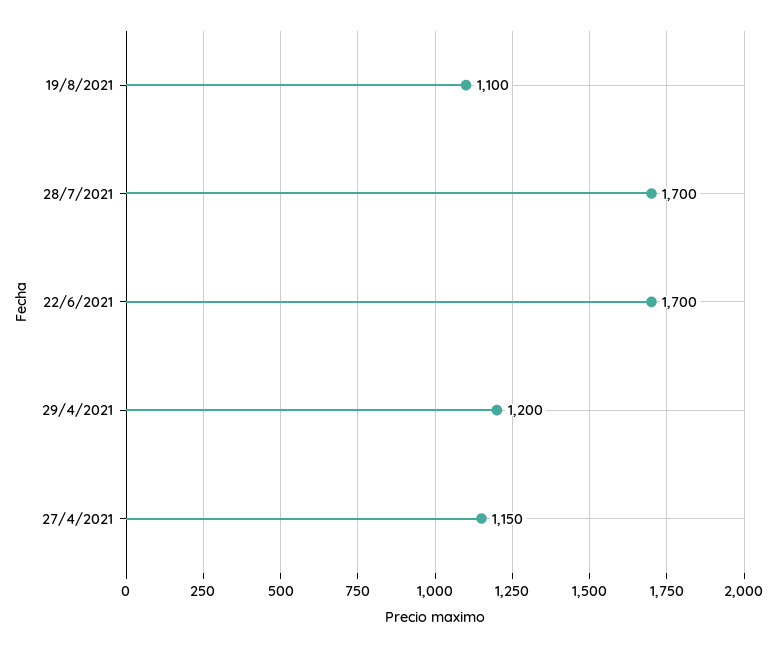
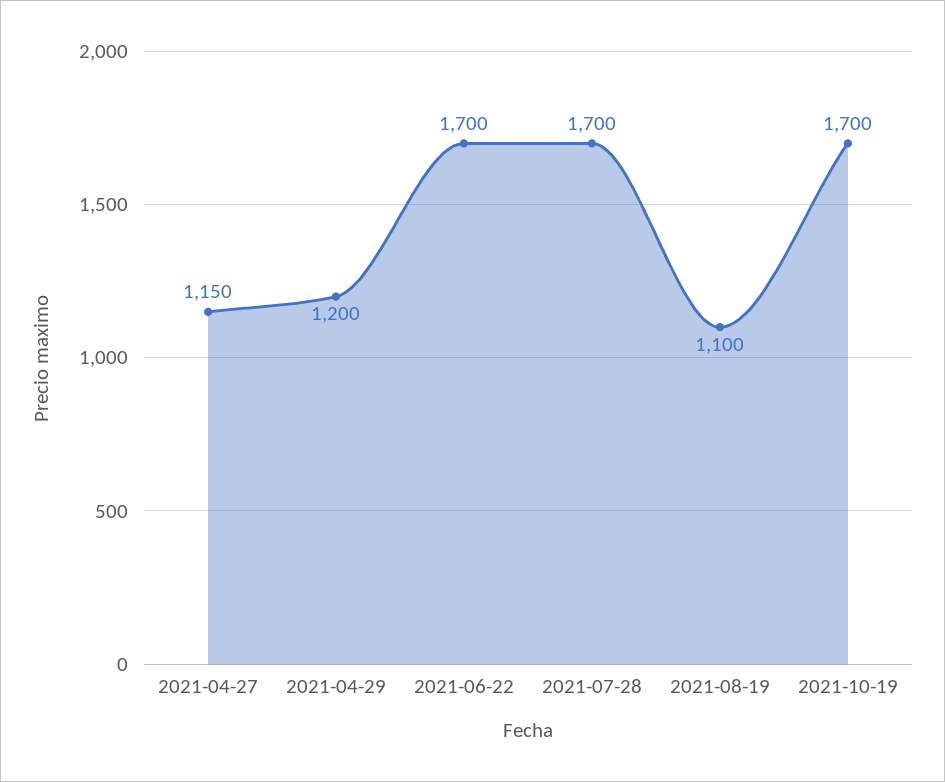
2021-10-19: none -> 1700

